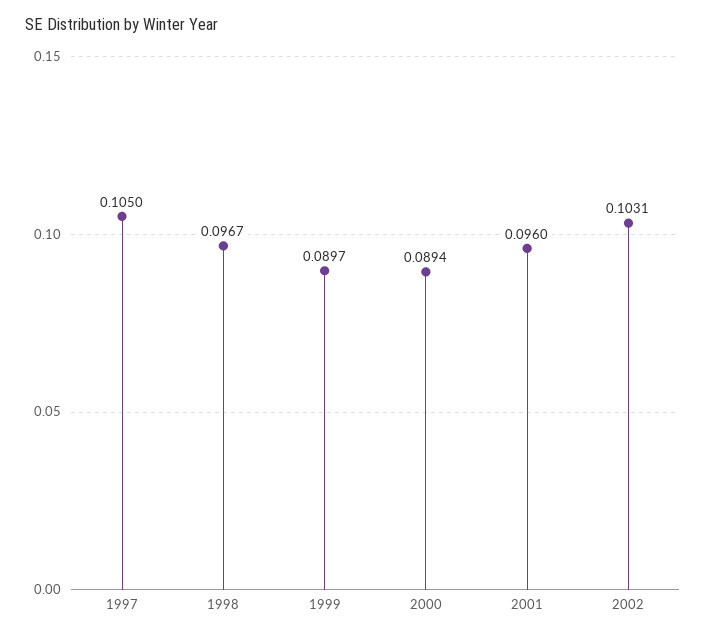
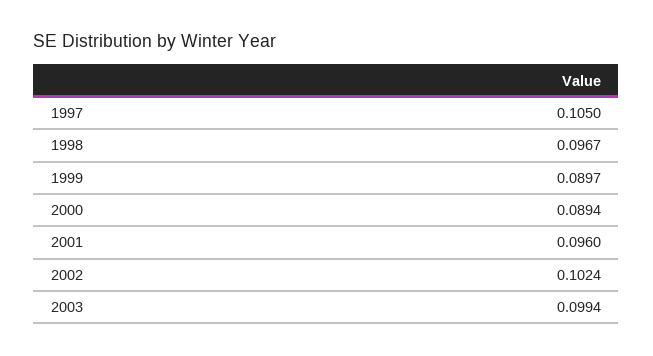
2002: 0.1031 -> 0.1024
2003: none -> 0.0994

